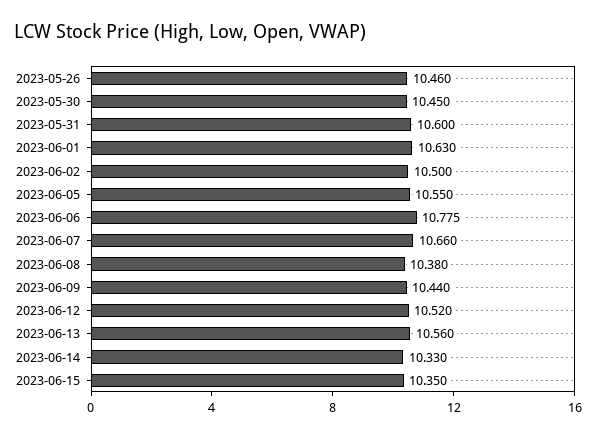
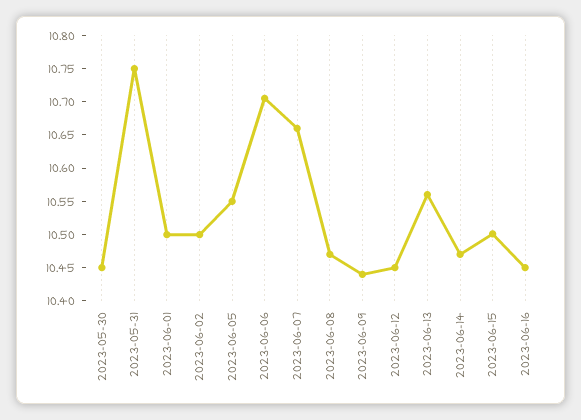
2023-05-26: 10.46 -> none
2023-05-31: 10.6 -> 10.75
2023-06-01: 10.63 -> 10.5
2023-06-06: 10.775 -> 10.7
2023-06-08: 10.38 -> 10.475
2023-06-12: 10.52 -> 10.45
2023-06-14: 10.33 -> 10.475
2023-06-15: 10.35 -> 10.5
2023-06-16: none -> 10.45

